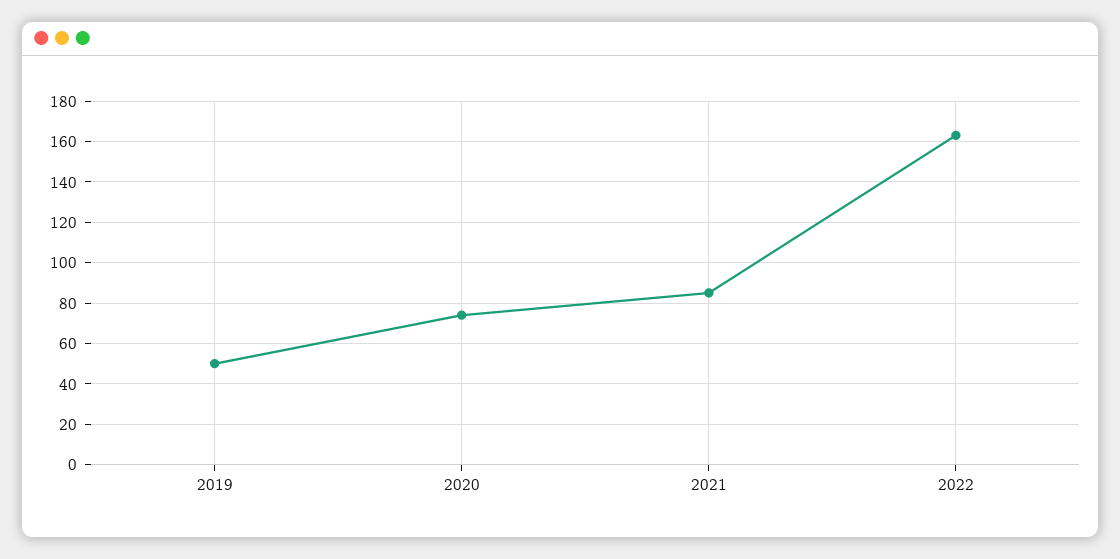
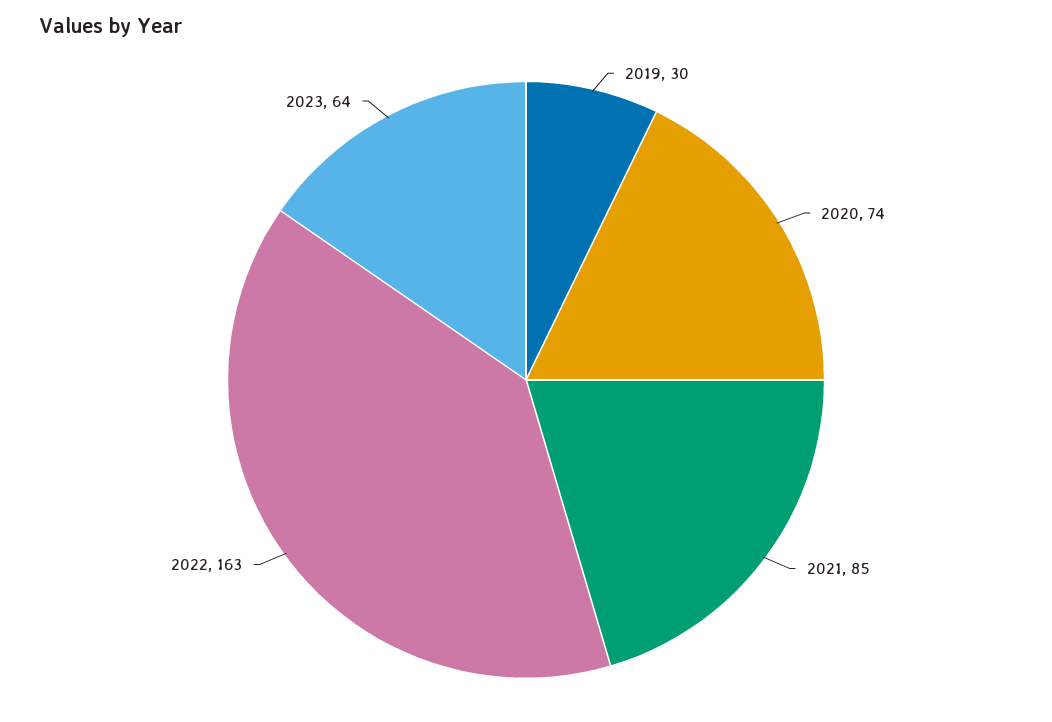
2019: 50 -> 30
2023: none -> 64

